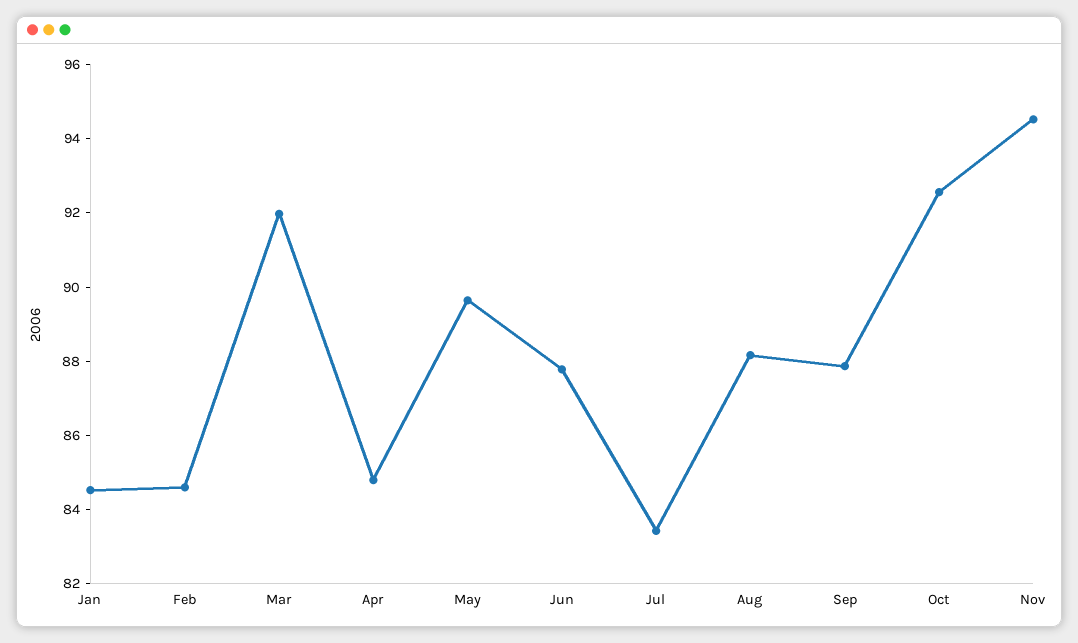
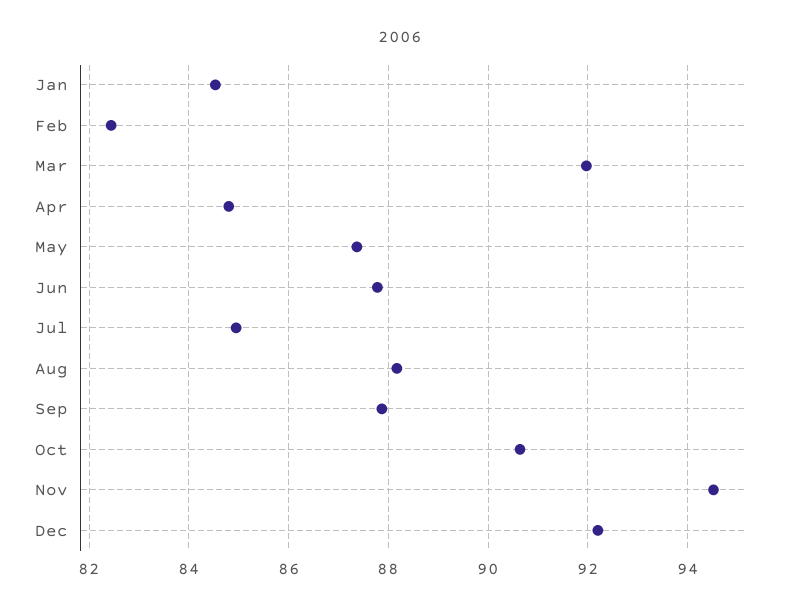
Feb: 84.5 -> 82.4
May: 89.5 -> 87.4
Jul: 83.5 -> 85
Oct: 92.5 -> 90.6
Dec: none -> 92.2

